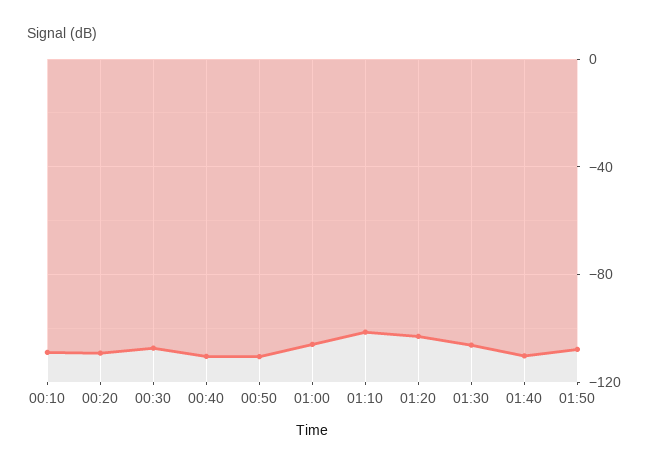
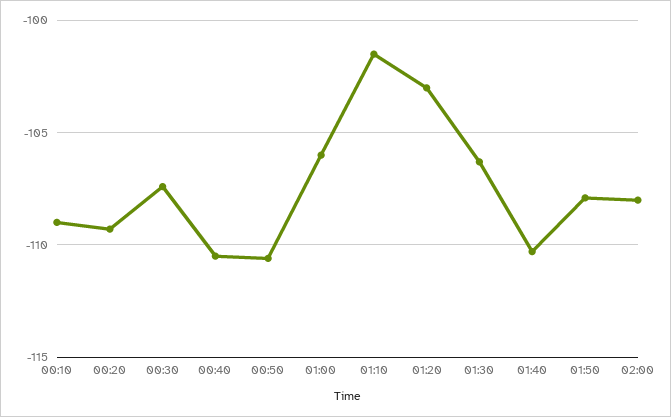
02:00: none -> -108

